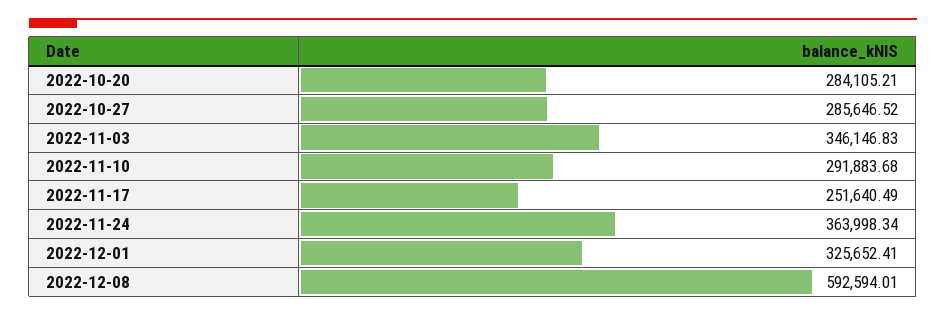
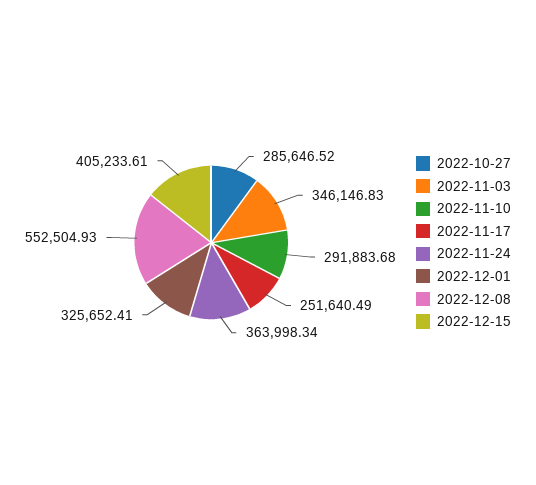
2022-10-20: 284105.21 -> none
2022-12-08: 592594.01 -> 552504.93
2022-12-15: none -> 405233.61

